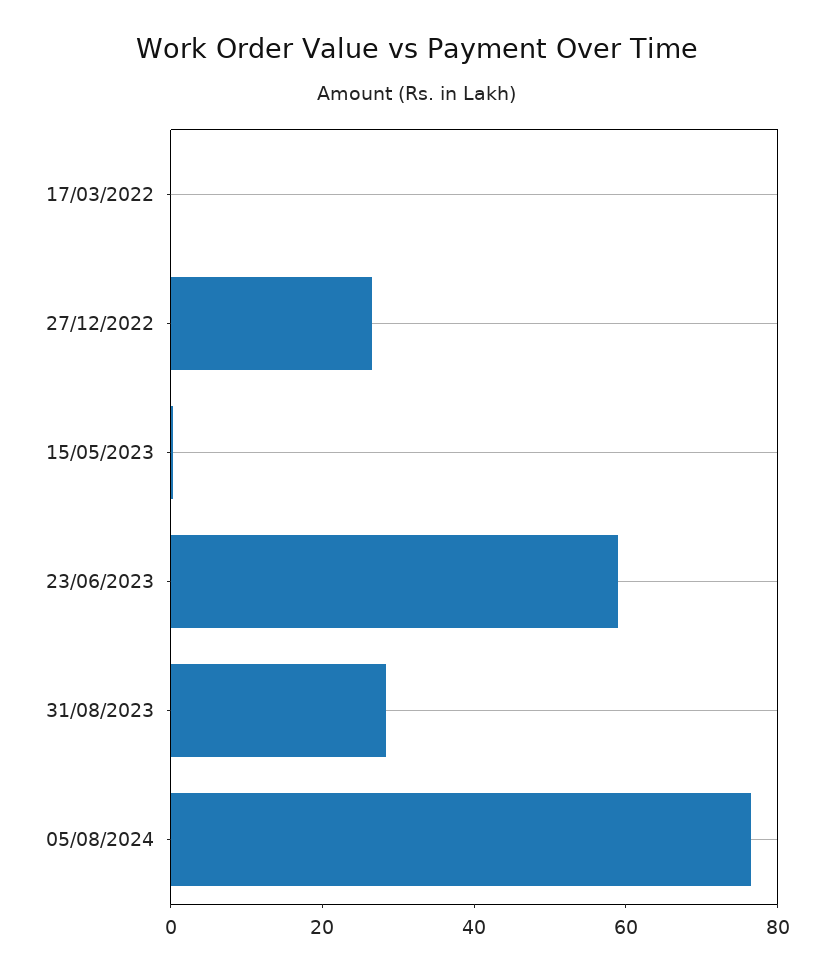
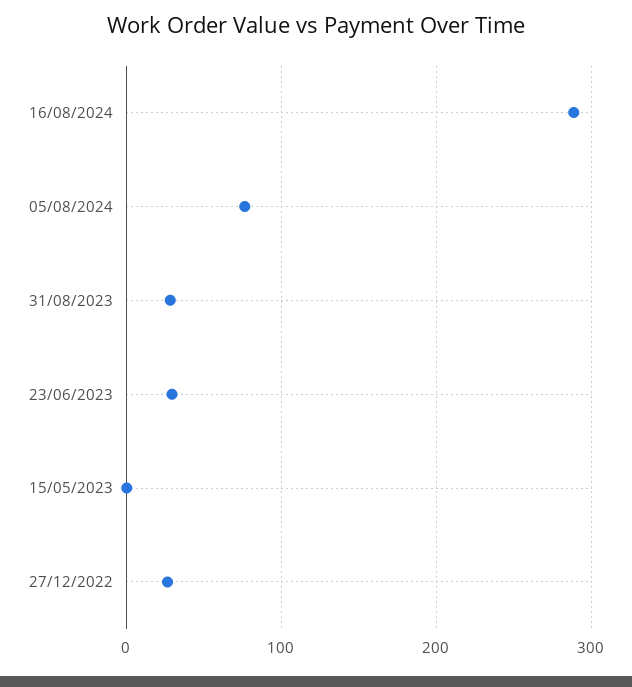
17/03/2022: 0 -> none
23/06/2023: 60 -> 30
16/08/2024: none -> 290

